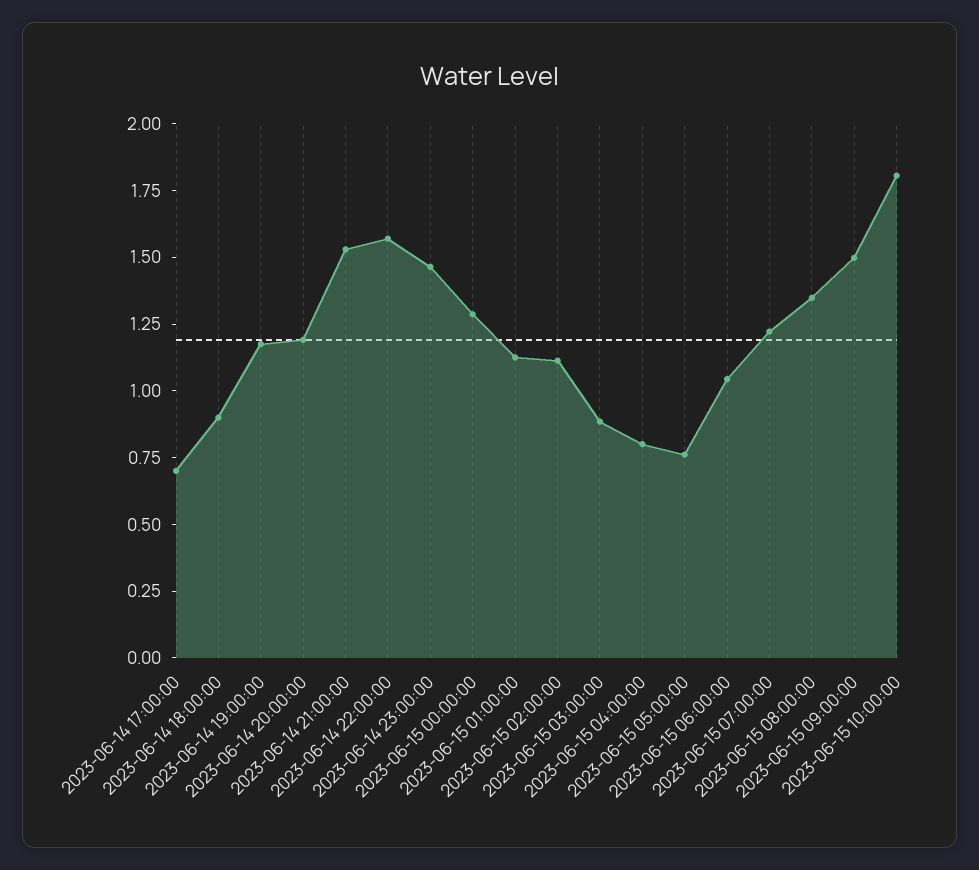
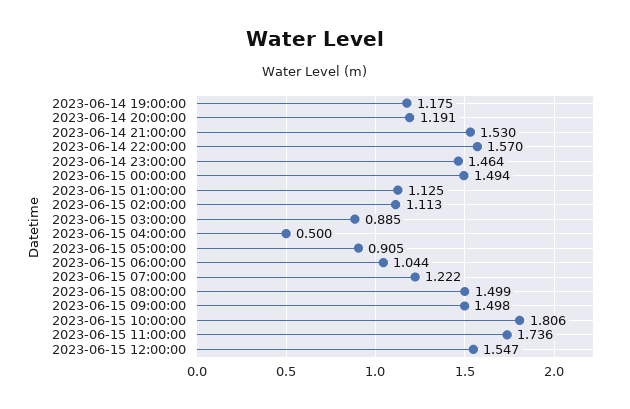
2023-06-14 17:00:00: 0.7 -> none
2023-06-14 18:00:00: 0.9 -> none
2023-06-15 00:00:00: 1.3 -> 1.494
2023-06-15 04:00:00: 0.8 -> 0.5
2023-06-15 05:00:00: 0.75 -> 0.905
2023-06-15 08:00:00: 1.35 -> 1.499
2023-06-15 11:00:00: none -> 1.736
2023-06-15 12:00:00: none -> 1.547

